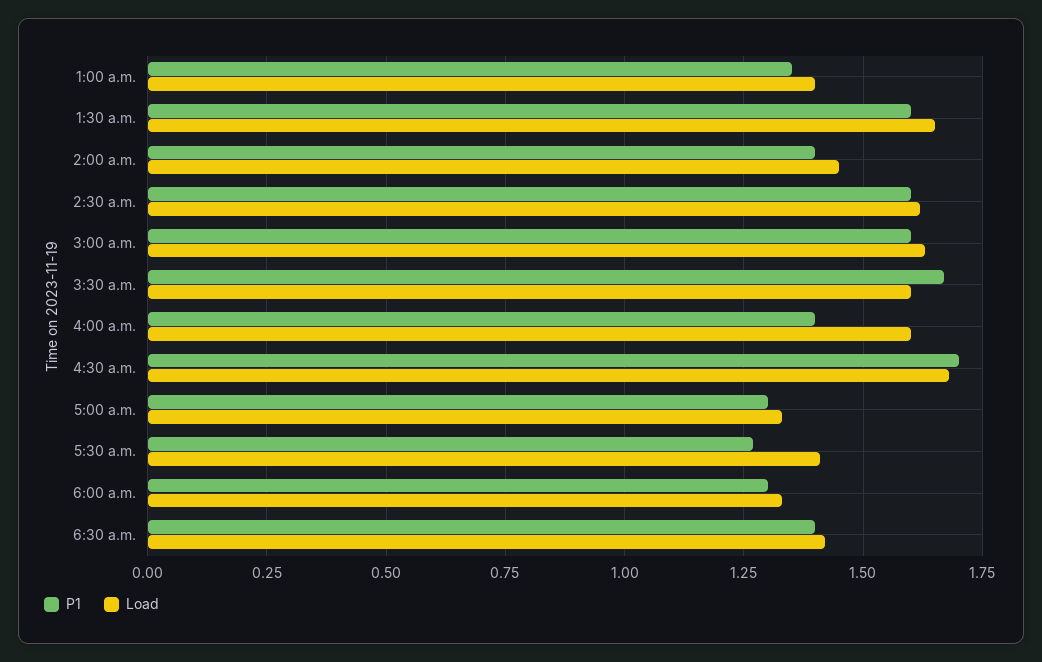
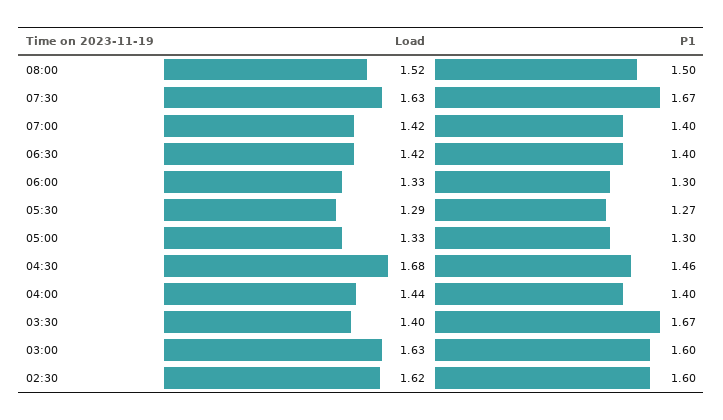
P1, 1:00 a.m.: 1.35 -> none
Load, 1:00 a.m.: 1.4 -> none
P1, 1:30 a.m.: 1.6 -> none
Load, 1:30 a.m.: 1.65 -> none
P1, 2:00 a.m.: 1.4 -> none
Load, 2:00 a.m.: 1.45 -> none
Load, 3:30 a.m.: 1.6 -> 1.4
Load, 4:00 a.m.: 1.6 -> 1.44
P1, 4:30 a.m.: 1.7 -> 1.46
Load, 5:30 a.m.: 1.4 -> 1.29
Load, 08:00: none -> 1.52
P1, 08:00: none -> 1.5
Load, 07:30: none -> 1.63
P1, 07:30: none -> 1.67
Load, 07:00: none -> 1.42
P1, 07:00: none -> 1.4

